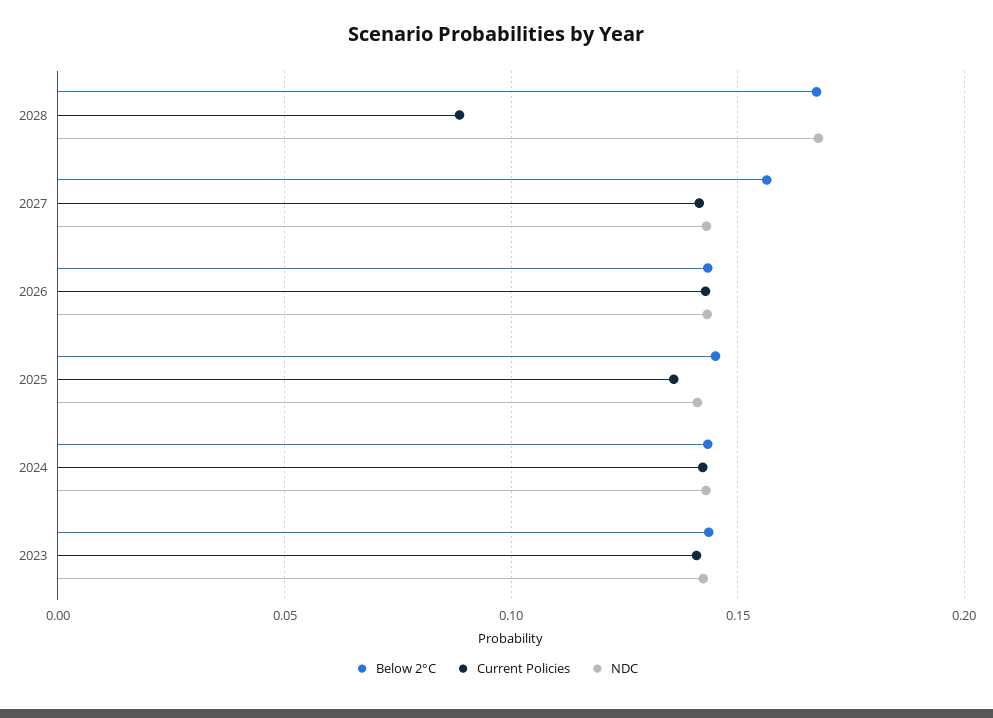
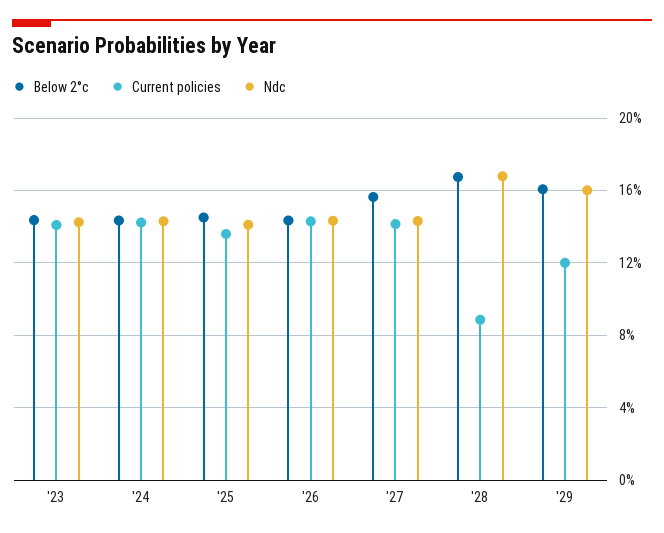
Below 2°C, '29: none -> 0.16
Current Policies, '29: none -> 0.12
NDC, '29: none -> 0.16

